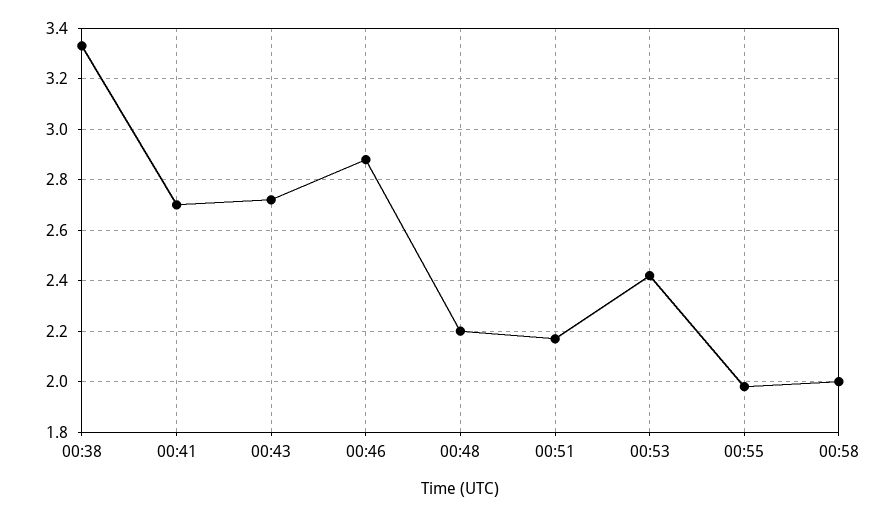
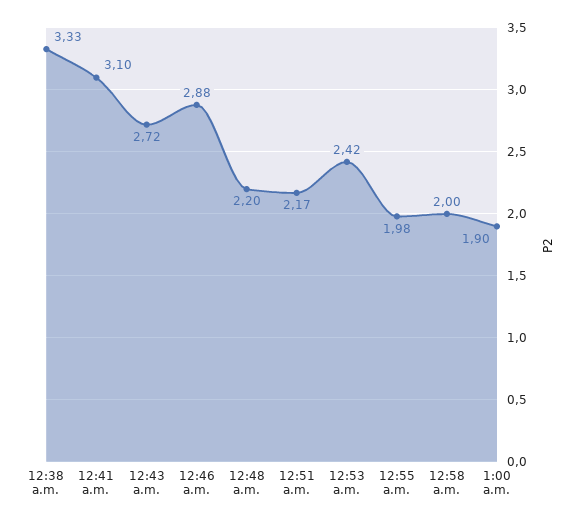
00:41: 2.7 -> 3.1
1:00 a.m.: none -> 1.9

